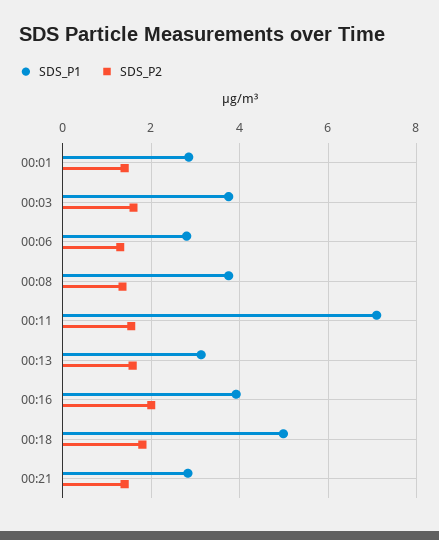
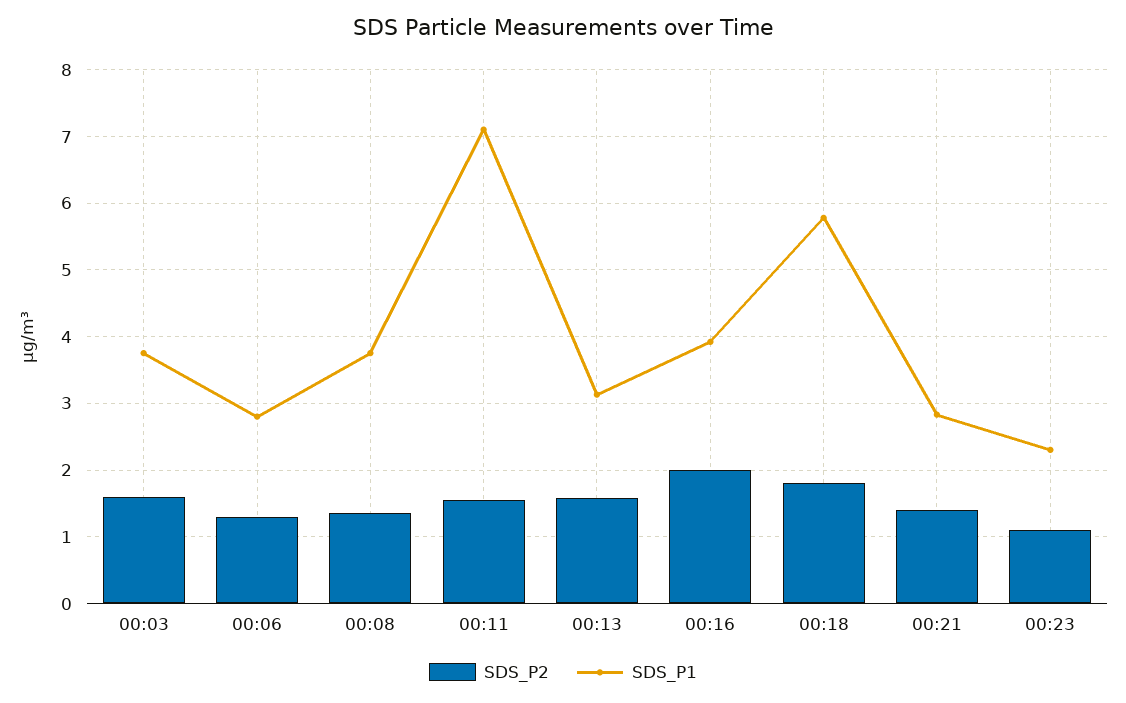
SDS_P1, 00:01: 2.8 -> none
SDS_P2, 00:01: 1.4 -> none
SDS_P1, 00:18: 5 -> 5.8
SDS_P2, 00:23: none -> 1.1
SDS_P1, 00:23: none -> 2.3

